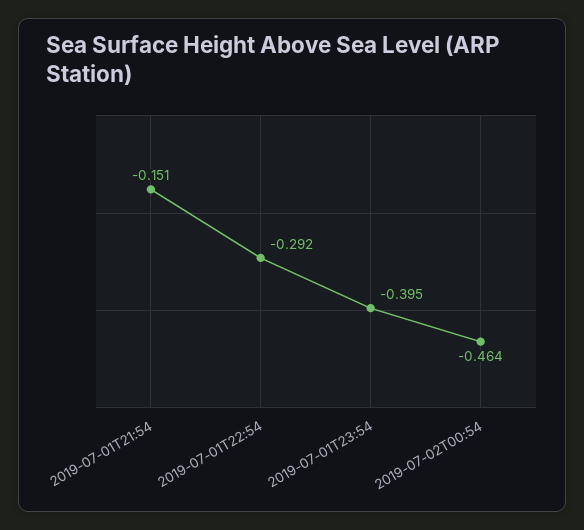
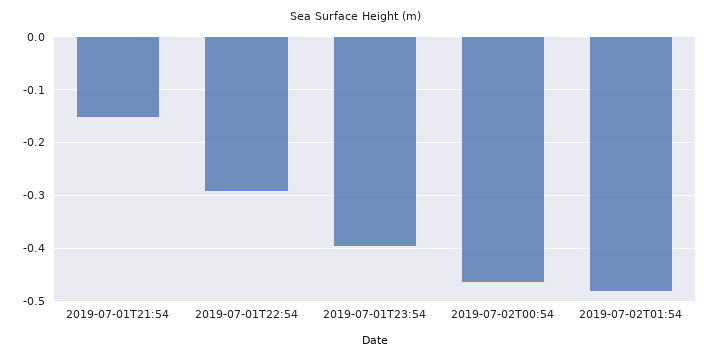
2019-07-02T01:54: none -> -0.48

